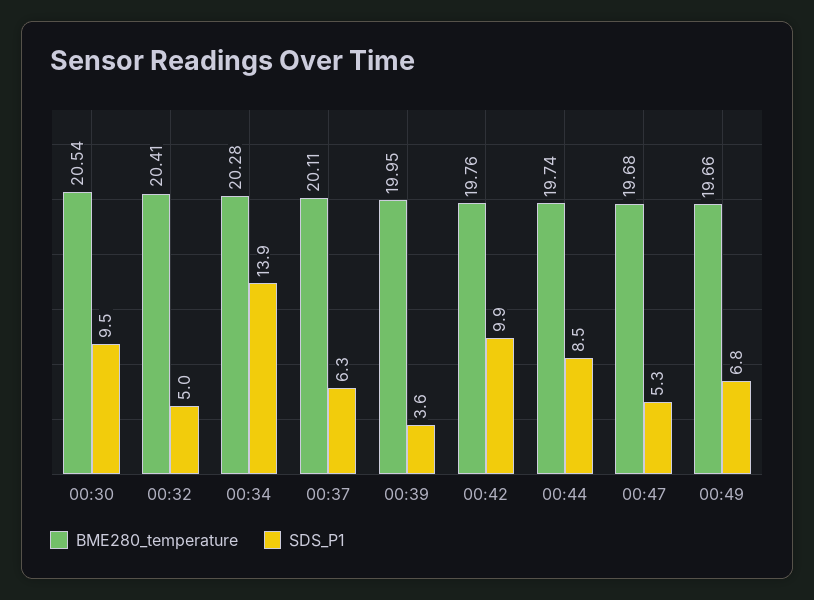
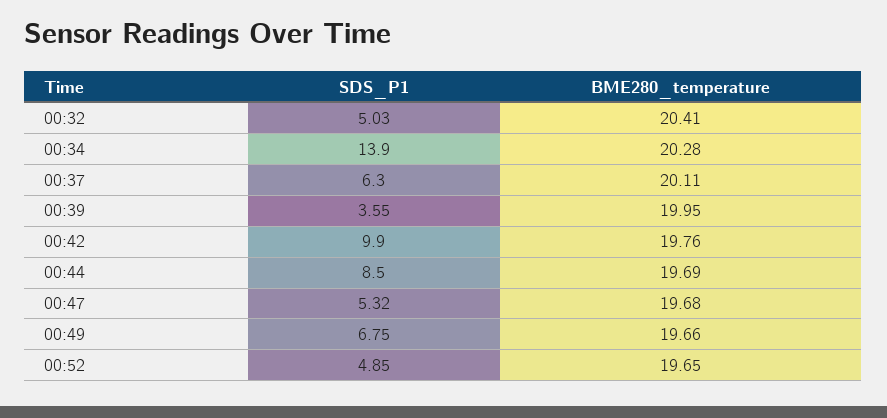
BME280_temperature, 00:30: 20.54 -> none
SDS_P1, 00:30: 9.5 -> none
BME280_temperature, 00:44: 19.74 -> 19.69
SDS_P1, 00:52: none -> 4.85
BME280_temperature, 00:52: none -> 19.65

